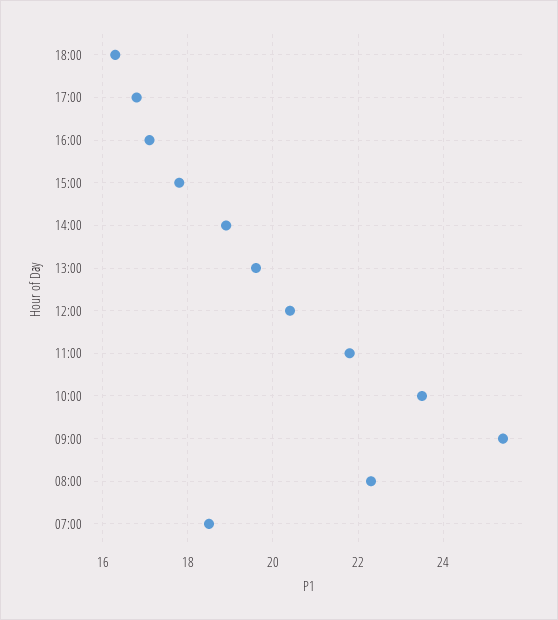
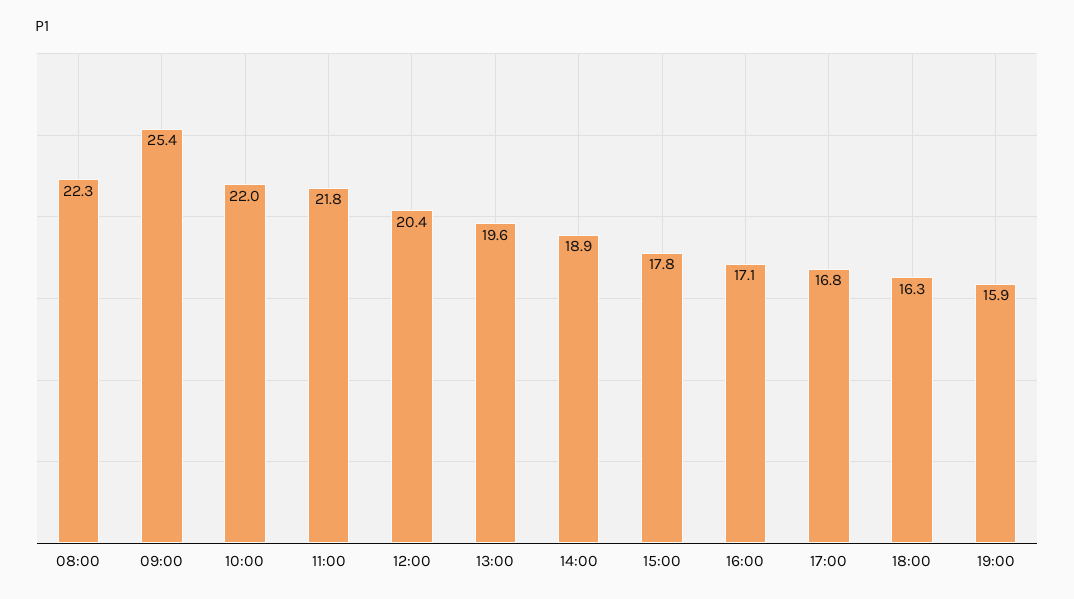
10:00: 23.5 -> 22
07:00: 18.5 -> none
19:00: none -> 15.9

